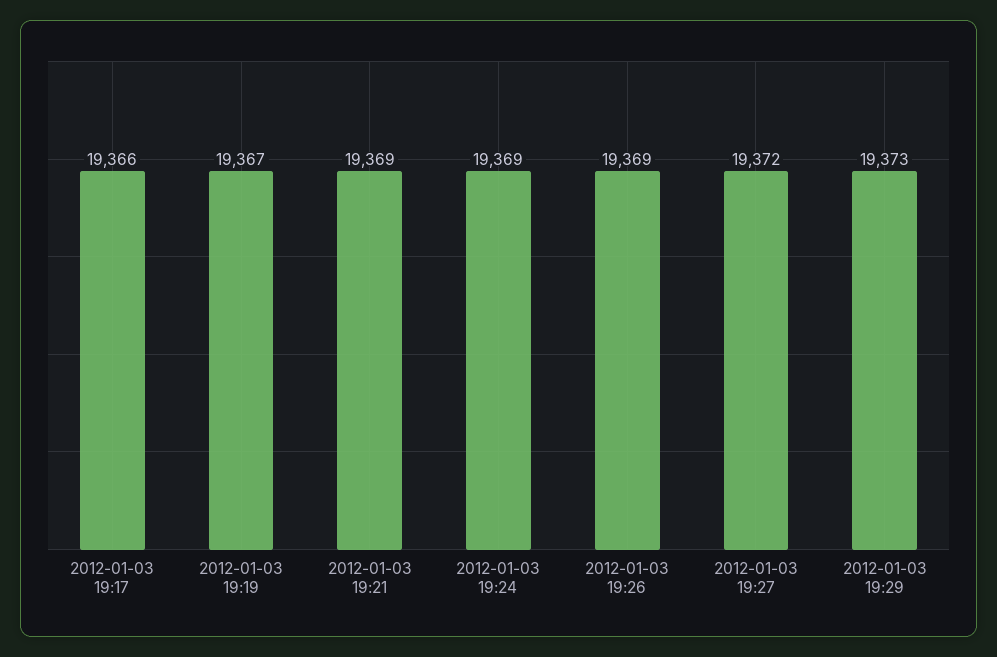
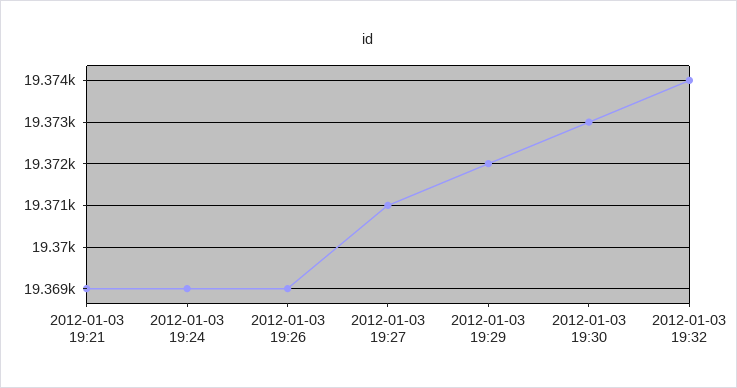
2012-01-03 19:17: 19366 -> none
2012-01-03 19:19: 19367 -> none
2012-01-03 19:27: 19372 -> 19371
2012-01-03 19:29: 19373 -> 19372
2012-01-03 19:30: none -> 19373
2012-01-03 19:32: none -> 19374

